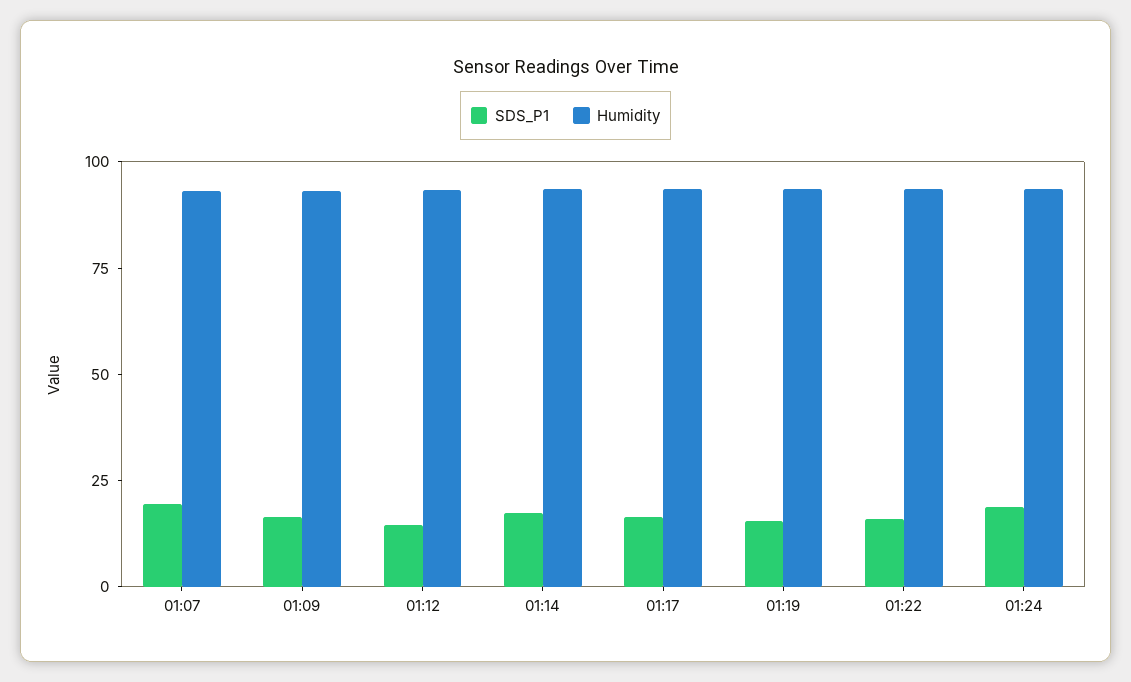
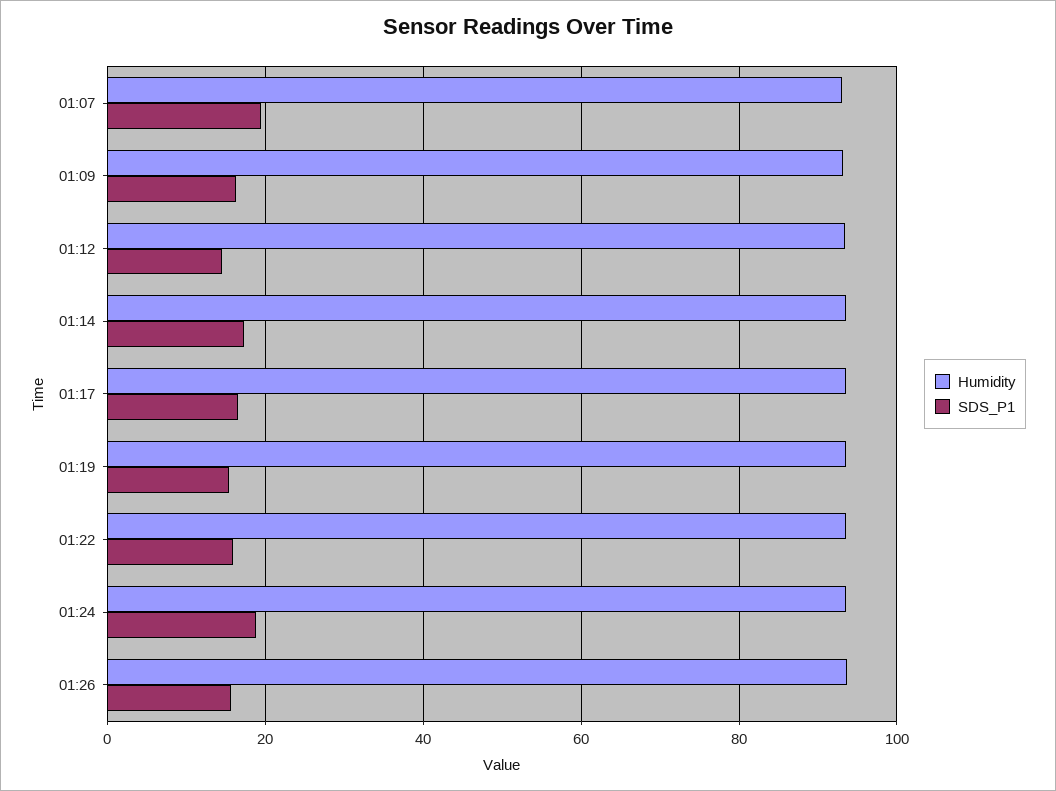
Humidity, 01:26: none -> 94
SDS_P1, 01:26: none -> 16

